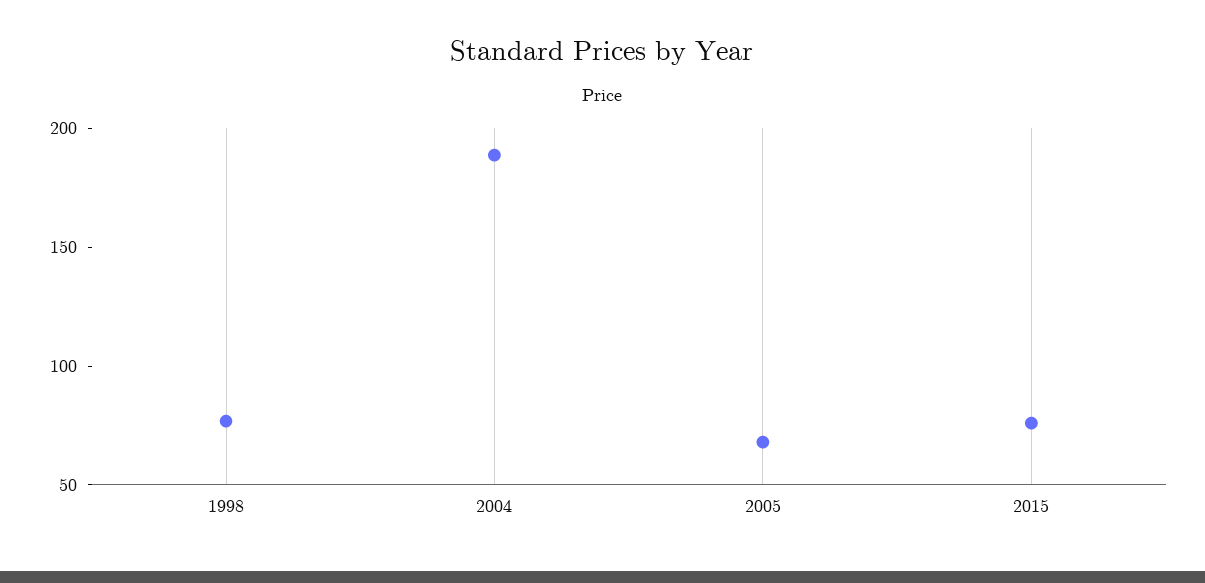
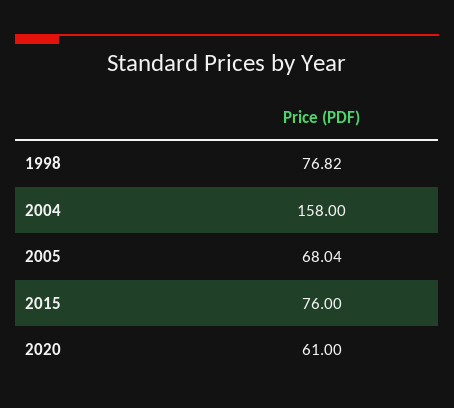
2004: 190 -> 158
2020: none -> 61

